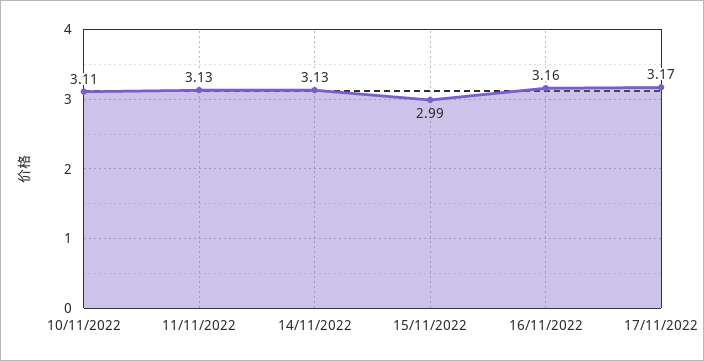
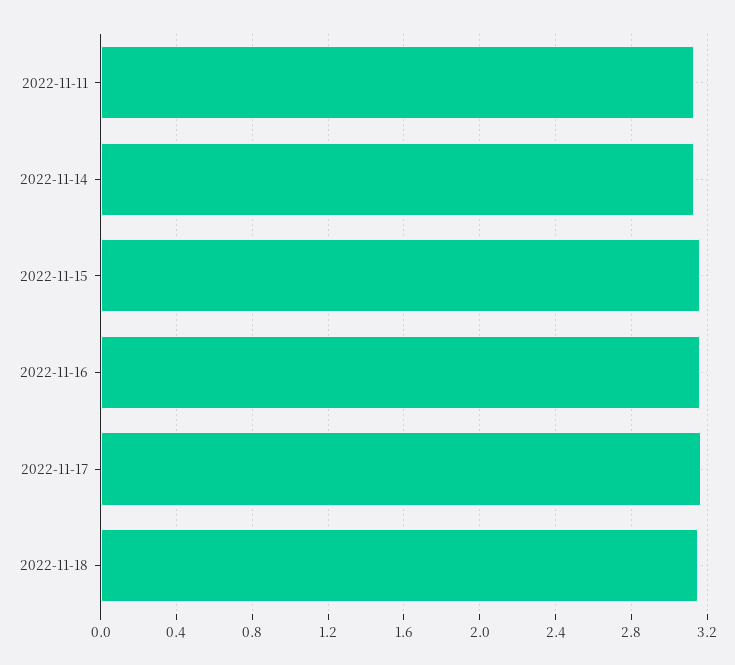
10/11/2022: 3.11 -> none
15/11/2022: 2.99 -> 3.15
2022-11-18: none -> 3.15

